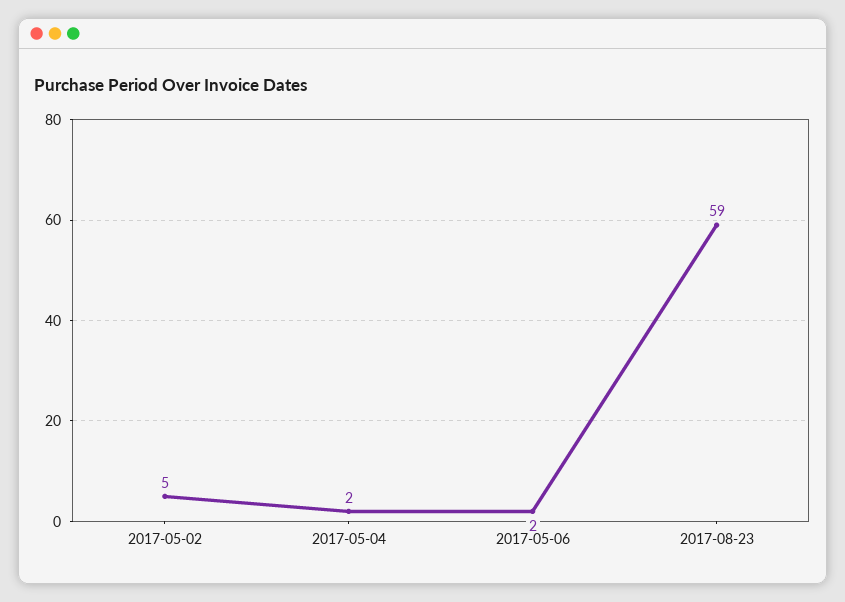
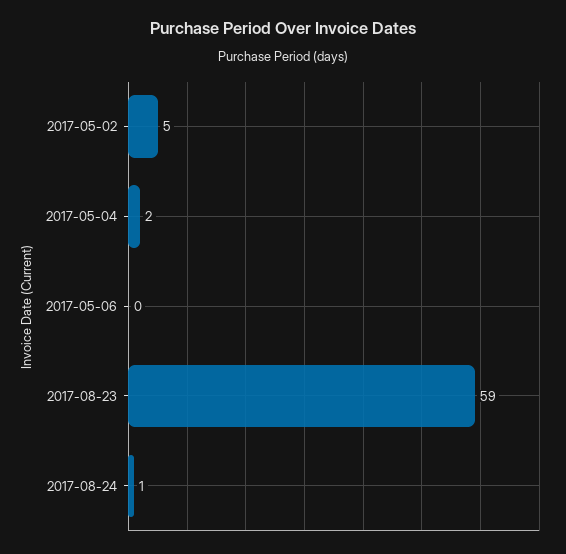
2017-05-06: 2 -> 0
2017-08-24: none -> 1

